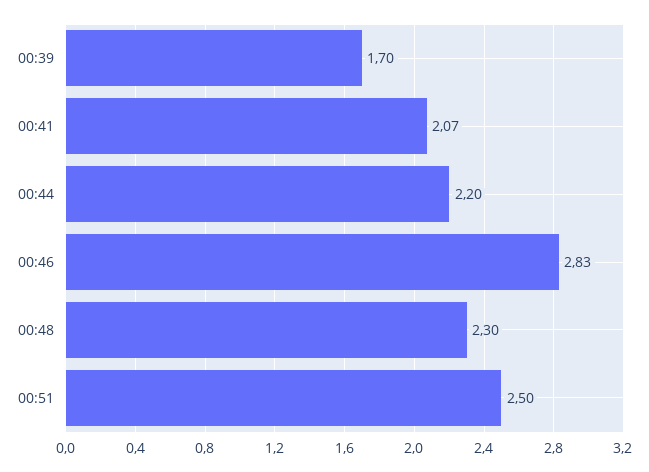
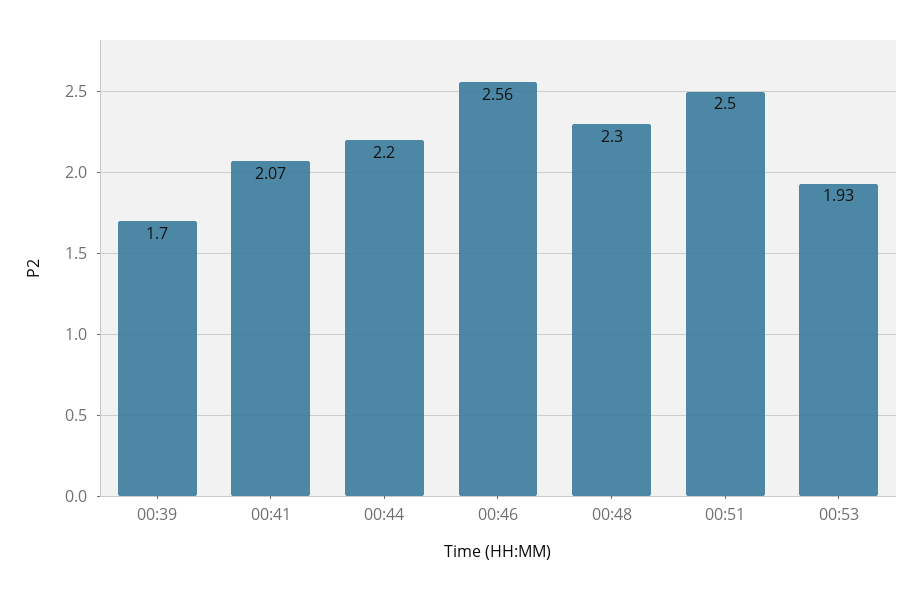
00:46: 2.83 -> 2.56
00:53: none -> 1.93

